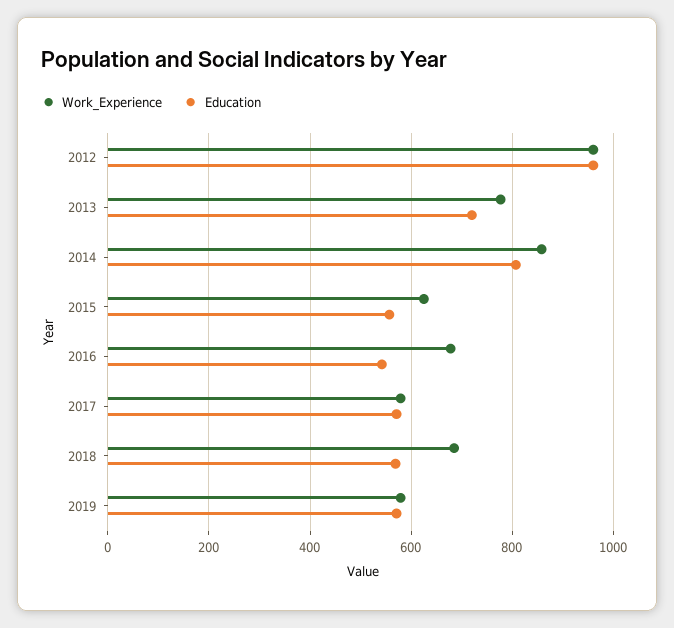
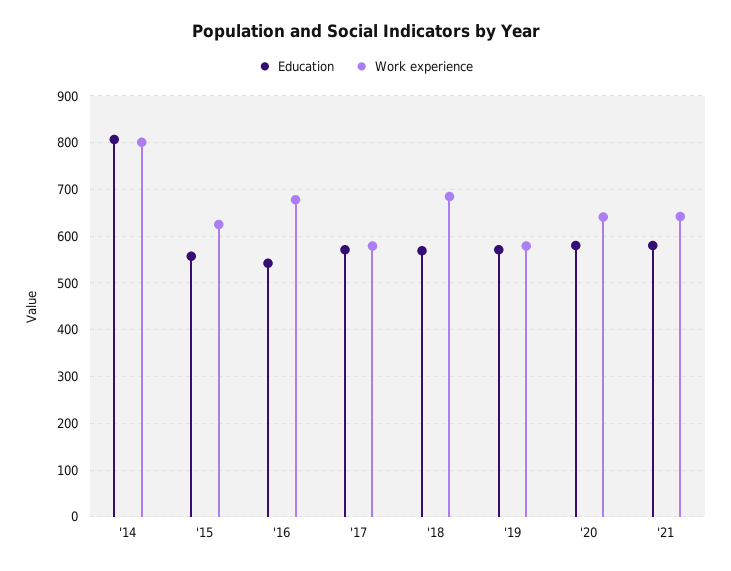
Work_Experience, 2012: 960 -> none
Education, 2012: 960 -> none
Work_Experience, 2013: 780 -> none
Education, 2013: 720 -> none
Work_Experience, 2014: 860 -> 800
Education, '20: none -> 580
Work_Experience, '20: none -> 640
Education, '21: none -> 580
Work_Experience, '21: none -> 640

